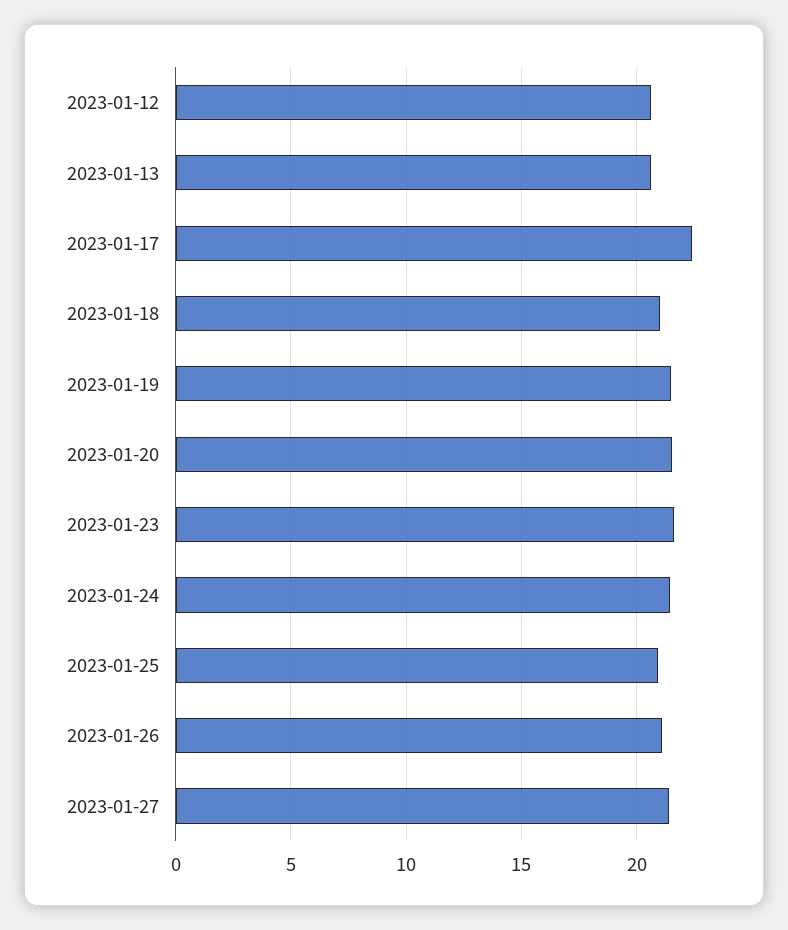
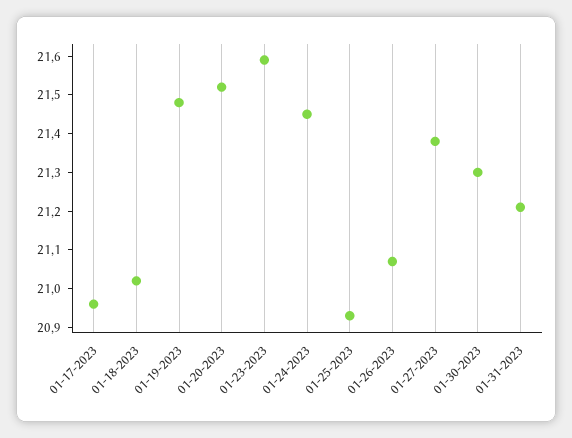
2023-01-12: 20.5 -> none
2023-01-13: 20.5 -> none
2023-01-17: 22.5 -> 20.95
01-30-2023: none -> 21.3
01-31-2023: none -> 21.2

